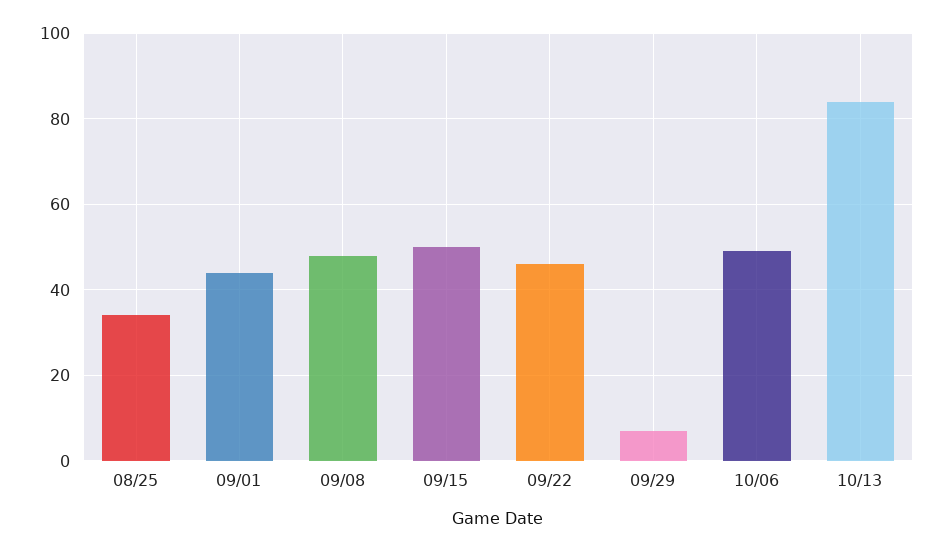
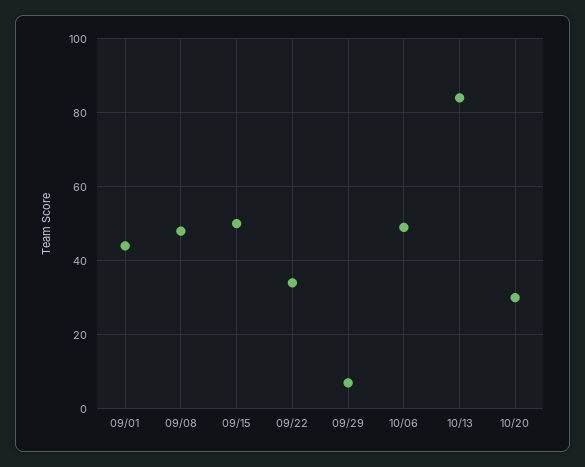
08/25: 35 -> none
09/22: 45 -> 35
10/20: none -> 30

